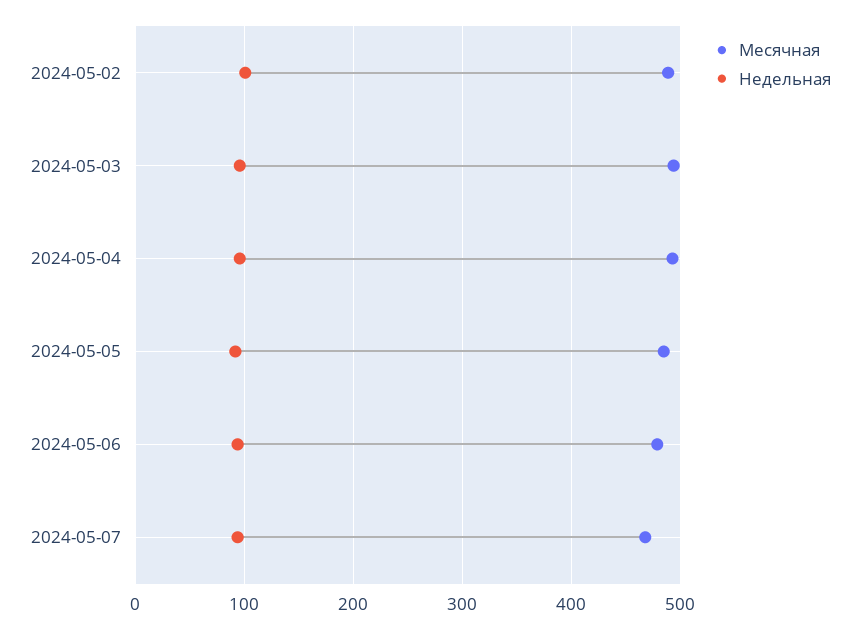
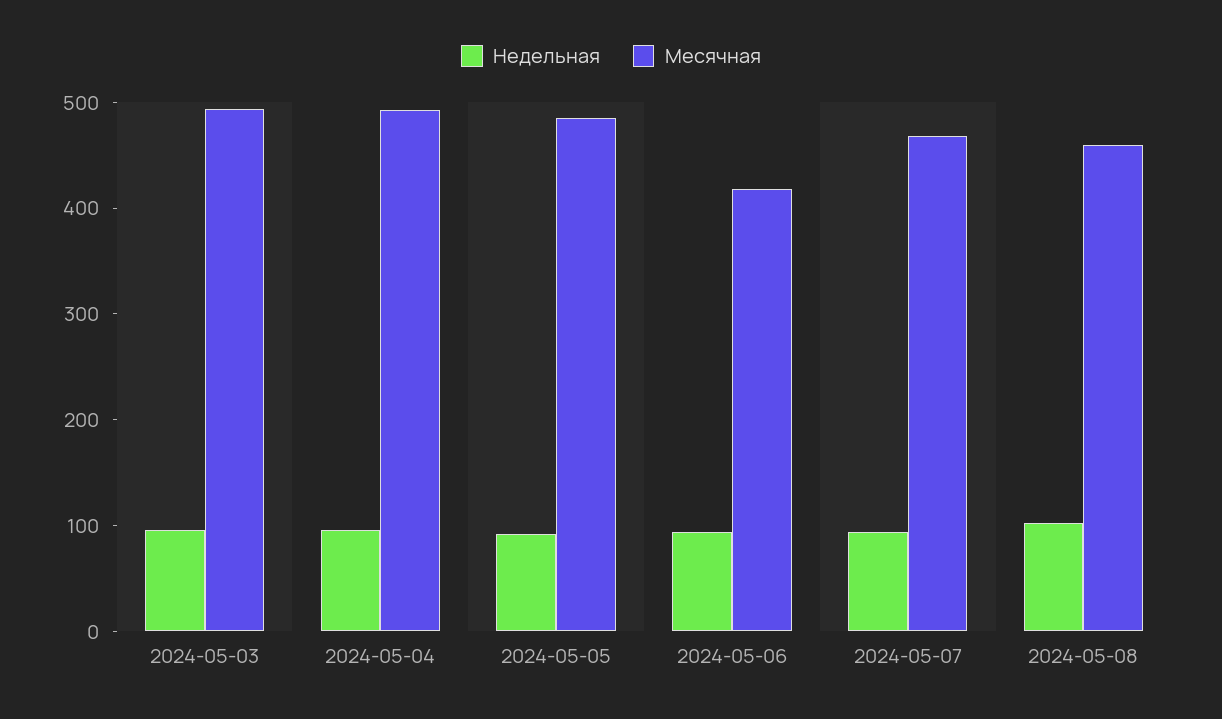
Месячная, 2024-05-02: 490 -> none
Недельная, 2024-05-02: 100 -> none
Месячная, 2024-05-06: 480 -> 420
Недельная, 2024-05-08: none -> 100
Месячная, 2024-05-08: none -> 460

